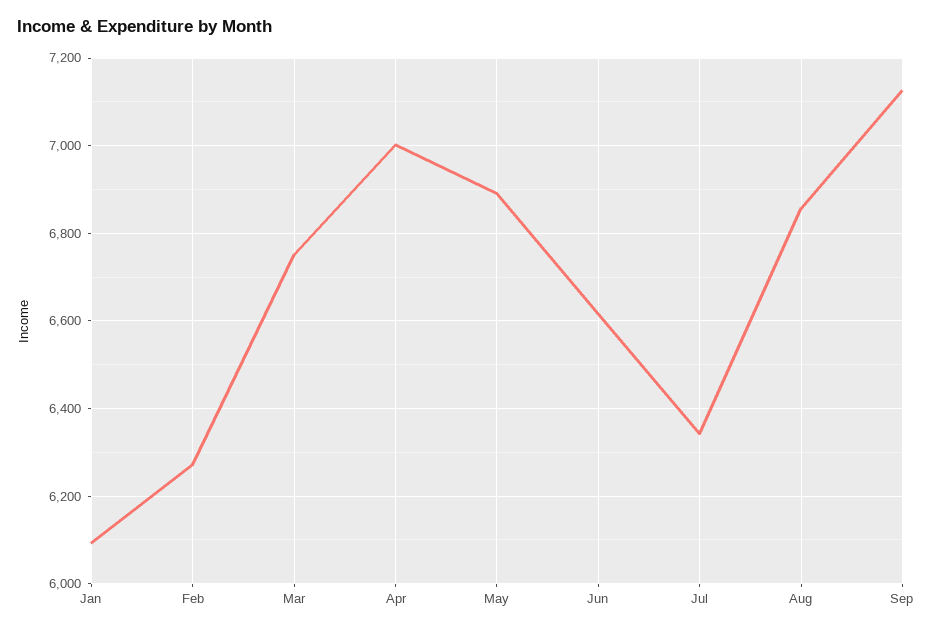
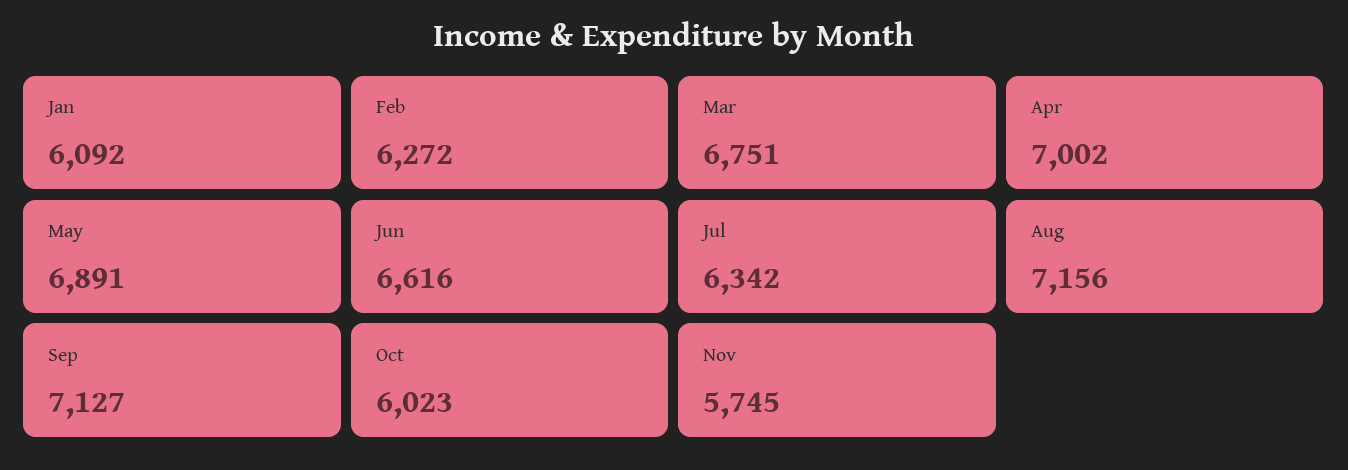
Aug: 6860 -> 7156
Oct: none -> 6023
Nov: none -> 5745

